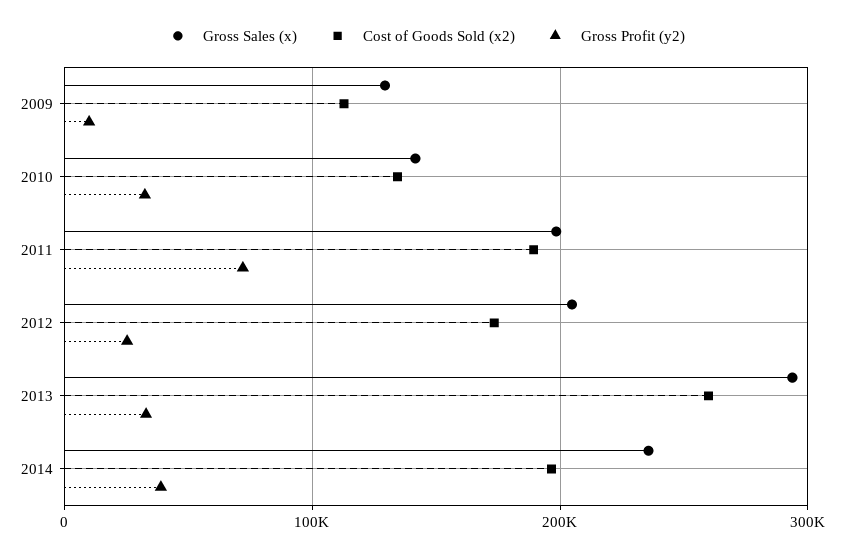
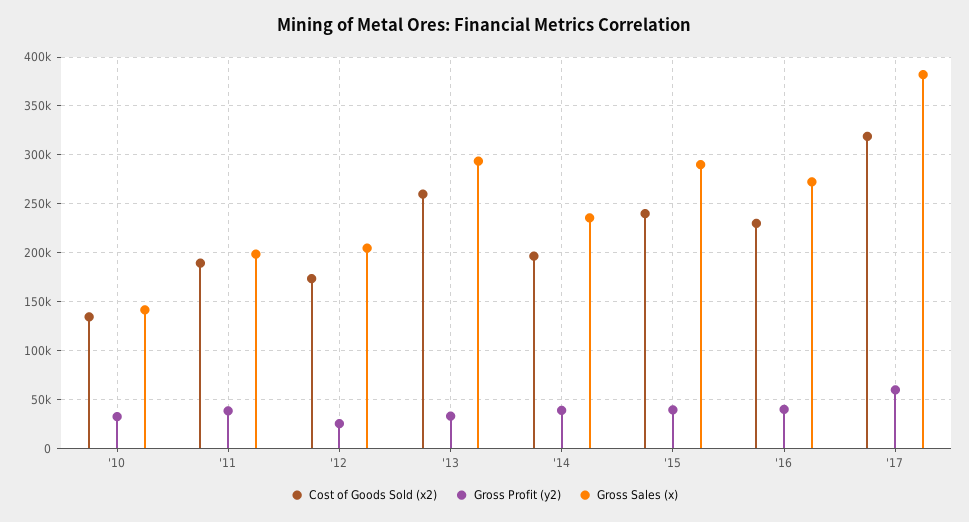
Gross Sales (x), 2009: 130000 -> none
Cost of Goods Sold (x2), 2009: 110000 -> none
Gross Profit (y2), 2009: 10000 -> none
Gross Profit (y2), 2011: 70000 -> 40000
Cost of Goods Sold (x2), '15: none -> 240000
Gross Profit (y2), '15: none -> 40000
Gross Sales (x), '15: none -> 290000
Cost of Goods Sold (x2), '16: none -> 230000
Gross Profit (y2), '16: none -> 40000
Gross Sales (x), '16: none -> 270000
Cost of Goods Sold (x2), '17: none -> 320000
Gross Profit (y2), '17: none -> 60000
Gross Sales (x), '17: none -> 380000

